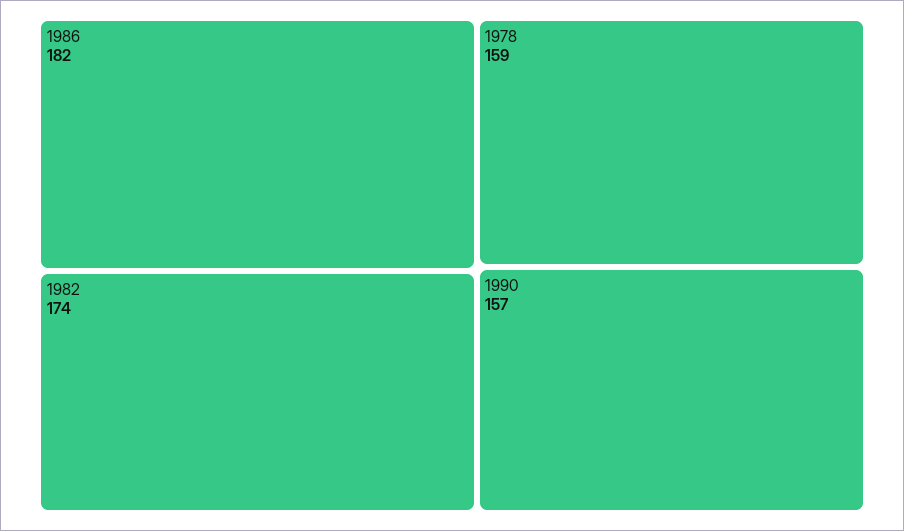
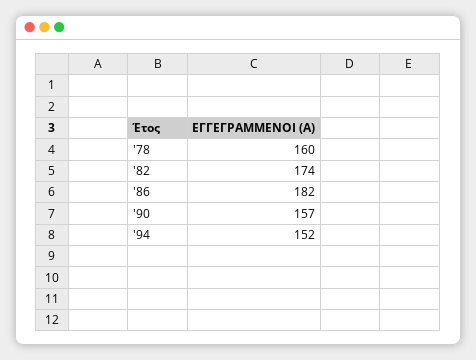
1978: 159 -> 160
'94: none -> 152

